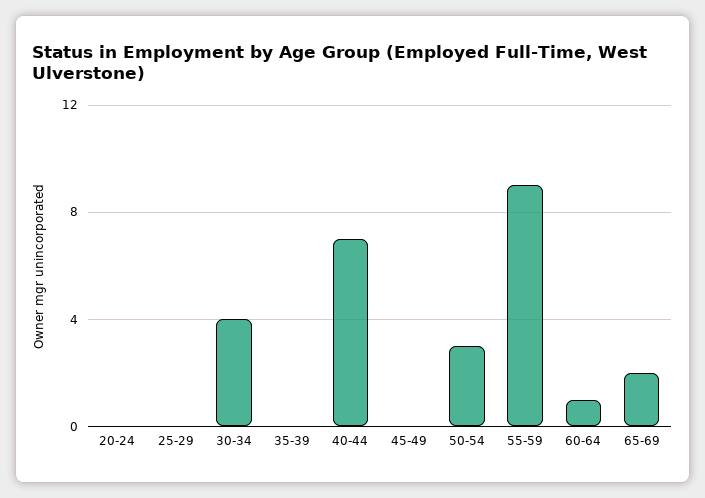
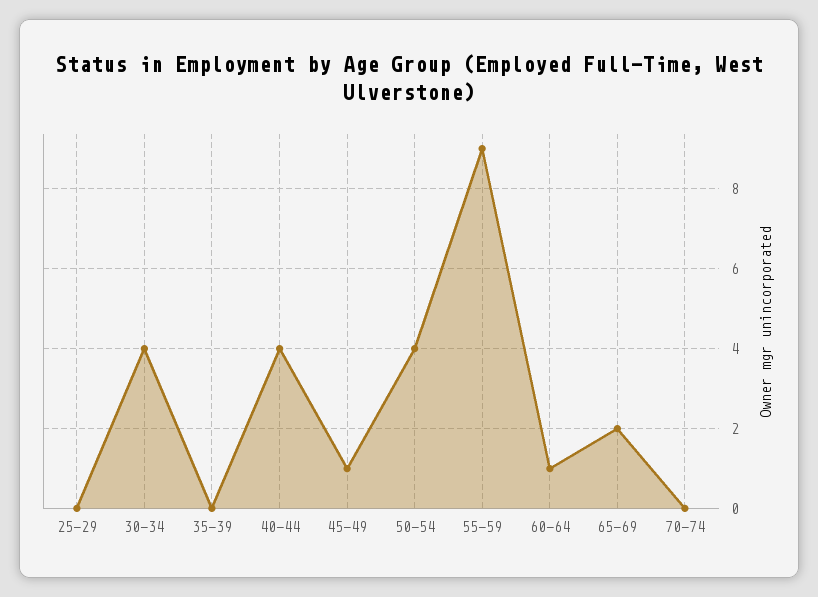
20-24: 0 -> none
40-44: 7 -> 4
45-49: 0 -> 1
50-54: 3 -> 4
70-74: none -> 0

